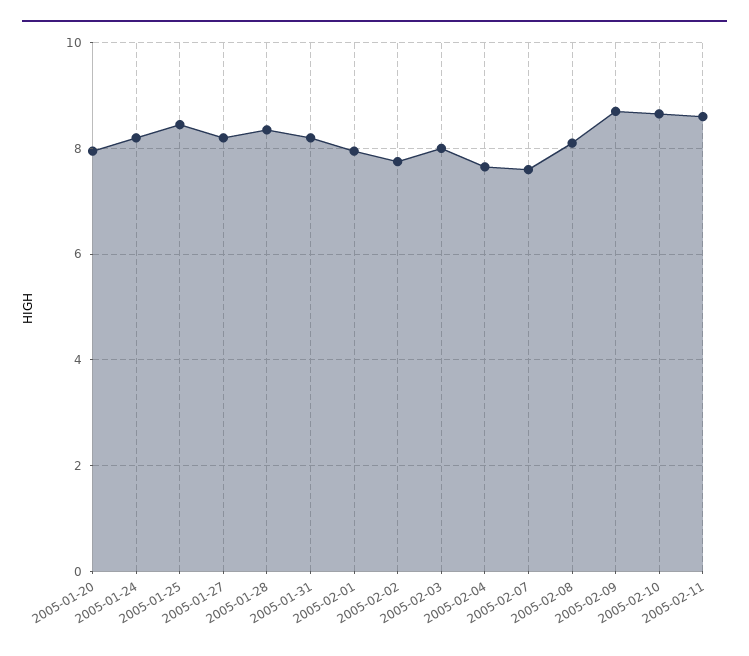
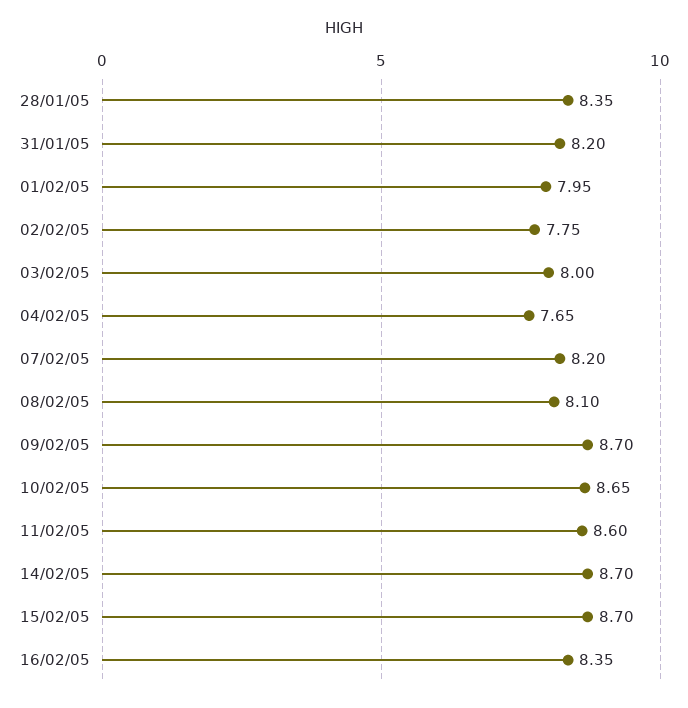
2005-01-20: 8 -> none
2005-01-24: 8.2 -> none
2005-01-25: 8.4 -> none
2005-01-27: 8.2 -> none
2005-02-07: 7.6 -> 8.2
14/02/05: none -> 8.7
15/02/05: none -> 8.7
16/02/05: none -> 8.35

